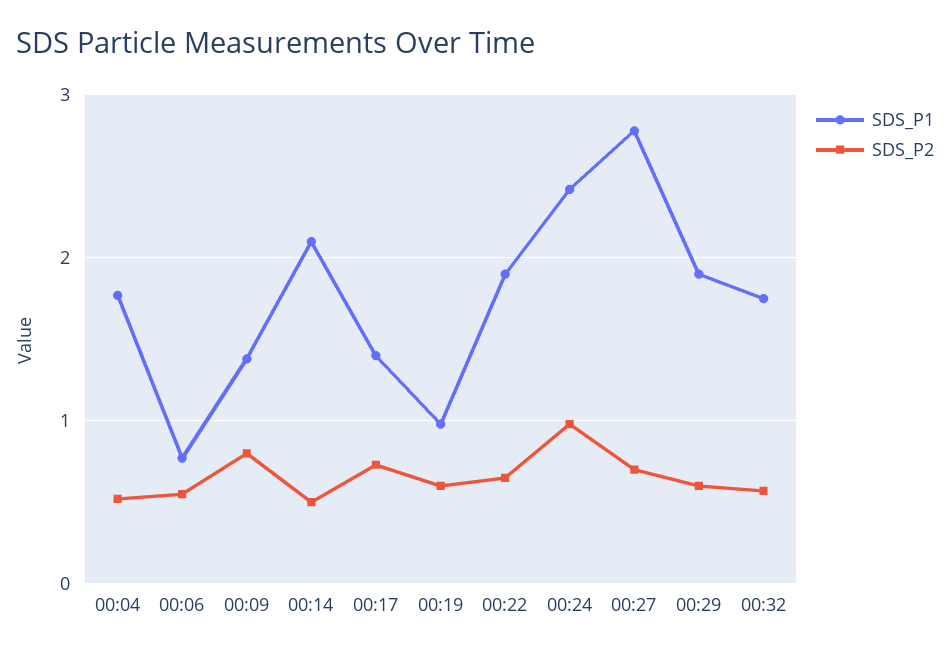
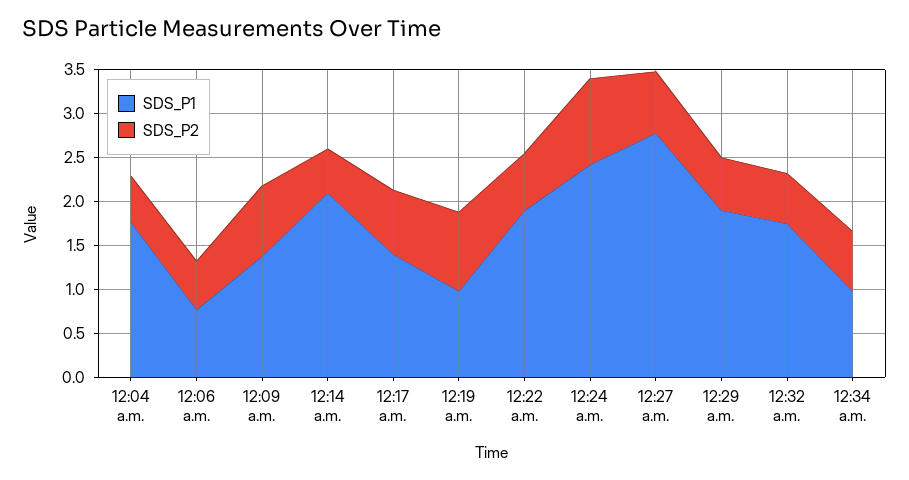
SDS_P2, 00:19: 0.6 -> 0.9
SDS_P1, 12:34 a.m.: none -> 1
SDS_P2, 12:34 a.m.: none -> 0.7

